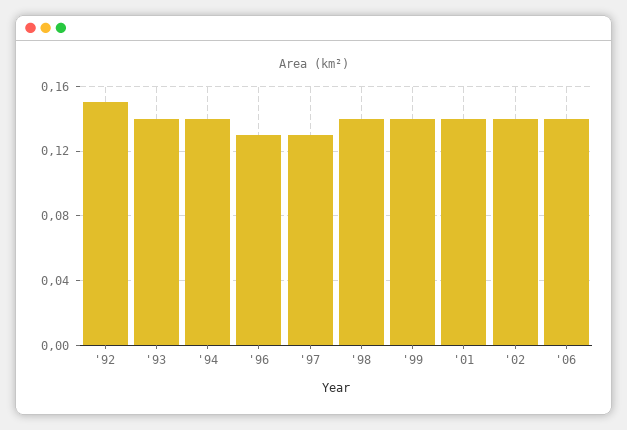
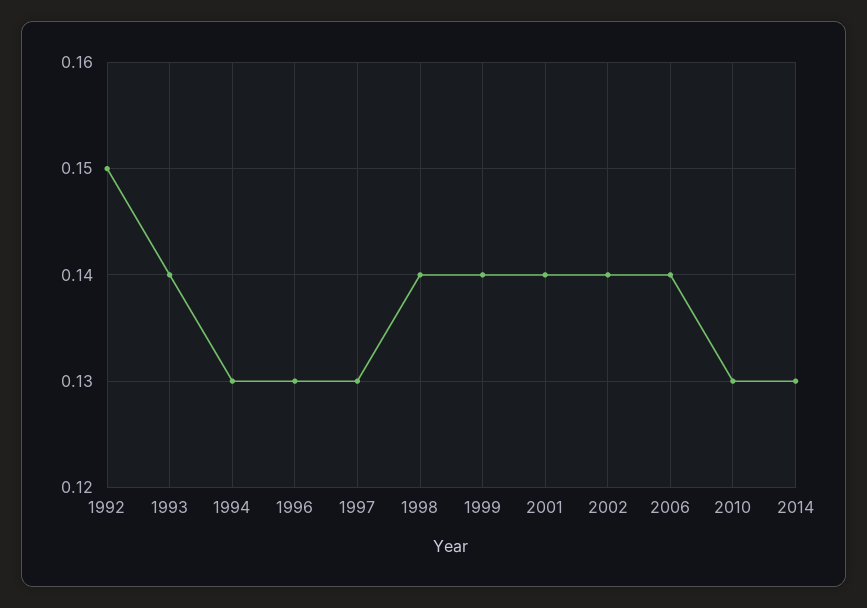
'94: 0.14 -> 0.13
2010: none -> 0.13
2014: none -> 0.13

